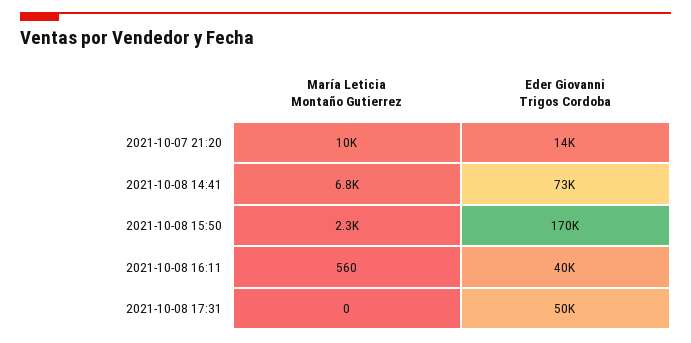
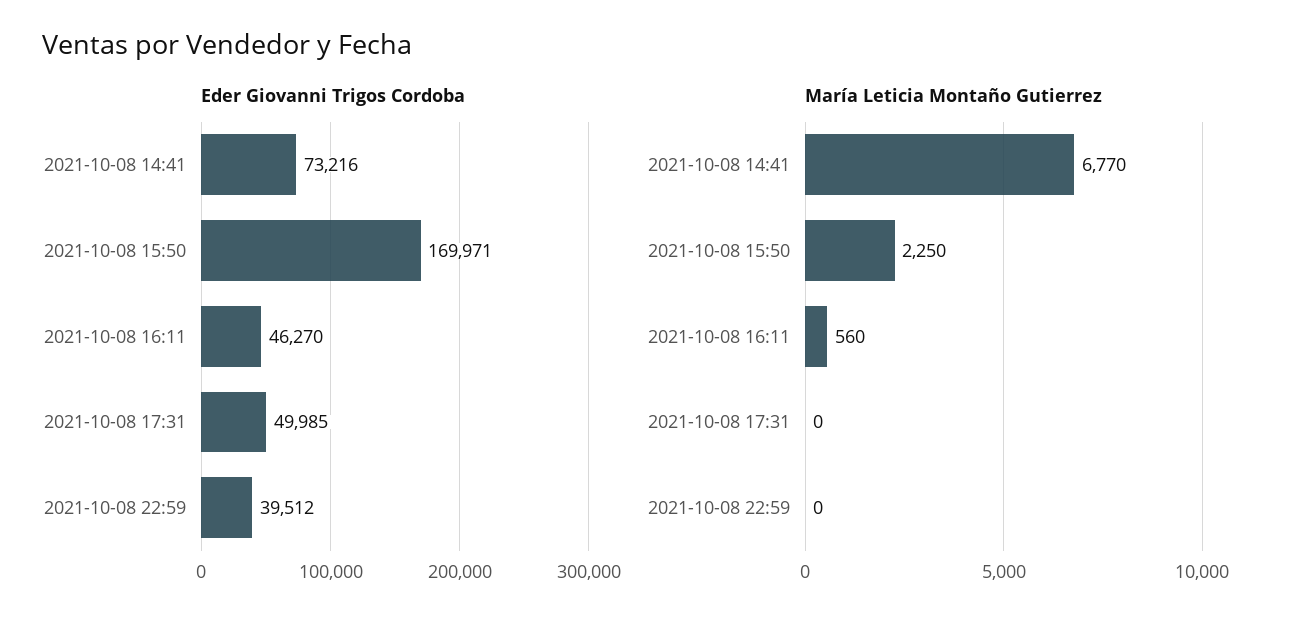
María Leticia Montaño Gutierrez, 2021-10-07 21:20: 10000 -> none
Eder Giovanni Trigos Cordoba, 2021-10-07 21:20: 14000 -> none
Eder Giovanni Trigos Cordoba, 2021-10-08 16:11: 40000 -> 46270
Eder Giovanni Trigos Cordoba, 2021-10-08 22:59: none -> 39512
María Leticia Montaño Gutierrez, 2021-10-08 22:59: none -> 0

